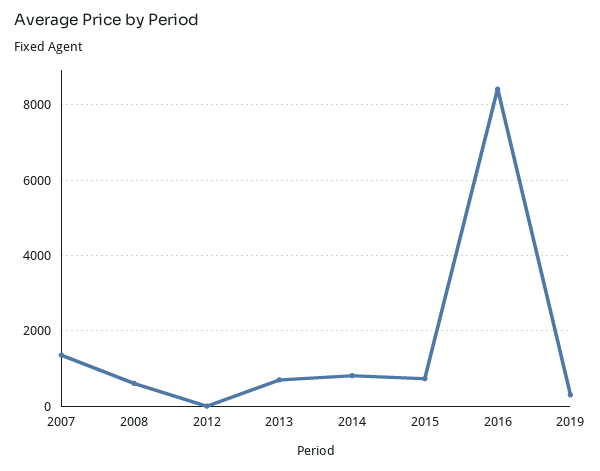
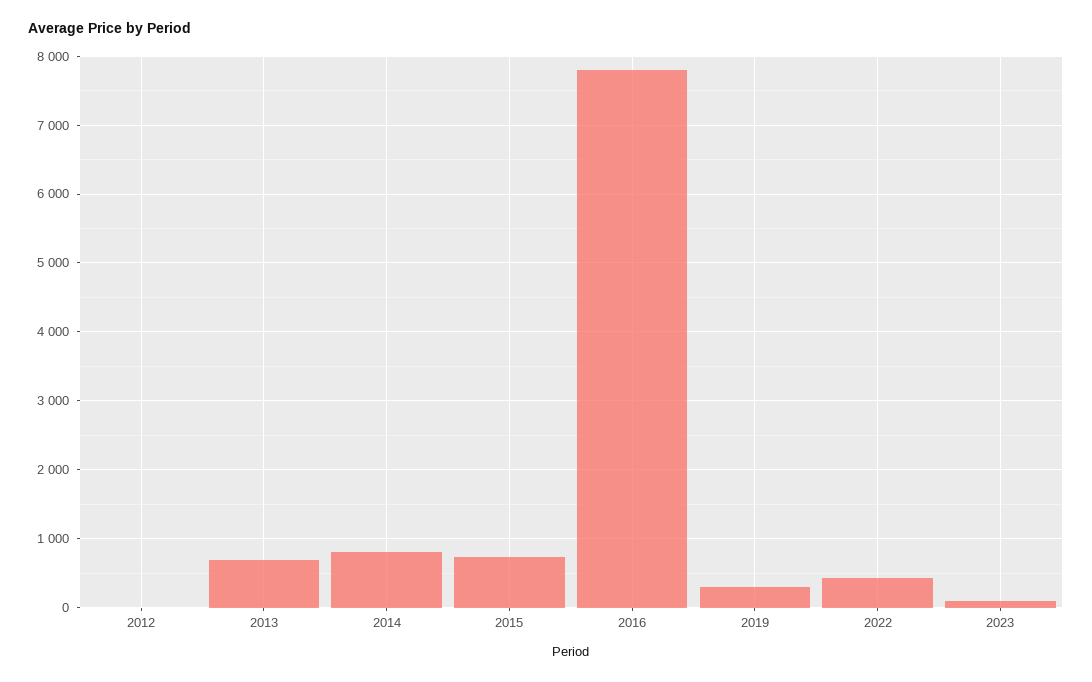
2007: 1400 -> none
2008: 600 -> none
2016: 8400 -> 7800
2022: none -> 400
2023: none -> 100

